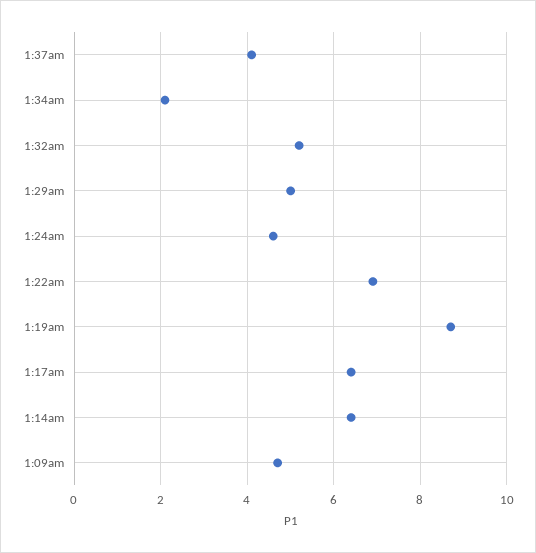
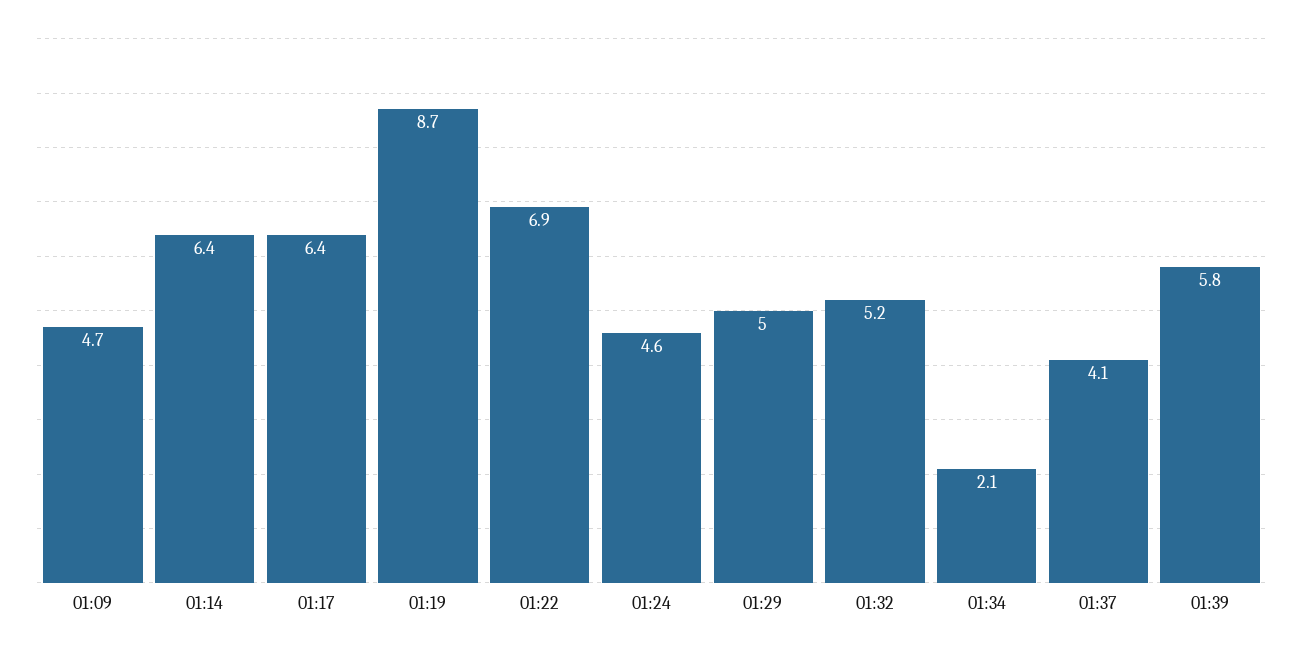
01:39: none -> 5.8

